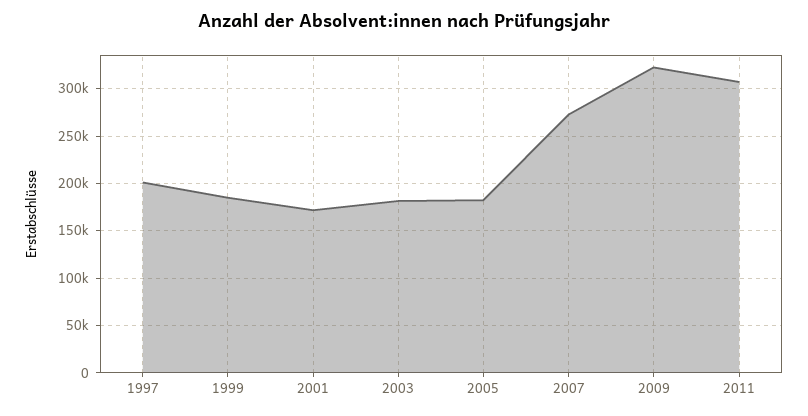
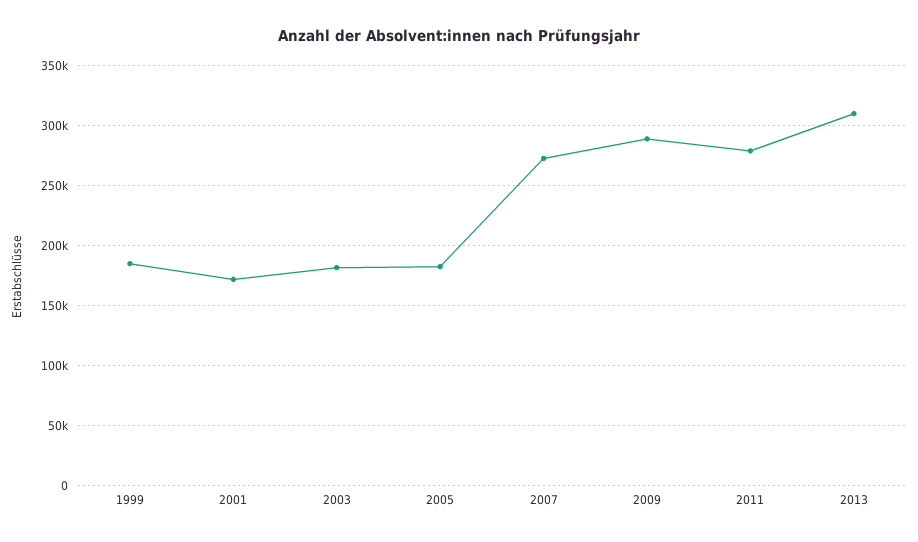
1997: 200000 -> none
2009: 320000 -> 290000
2011: 310000 -> 280000
2013: none -> 310000

